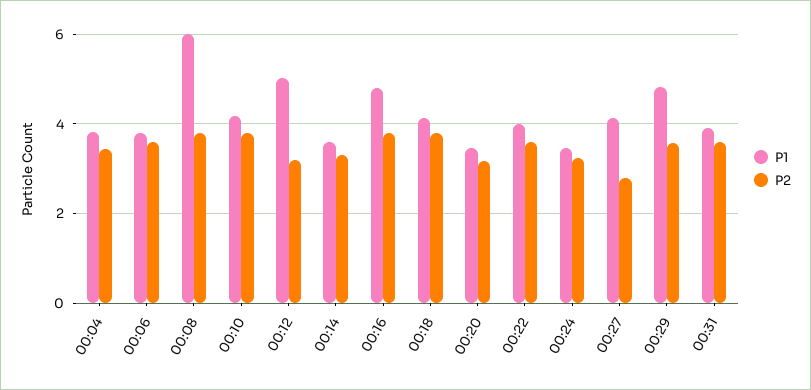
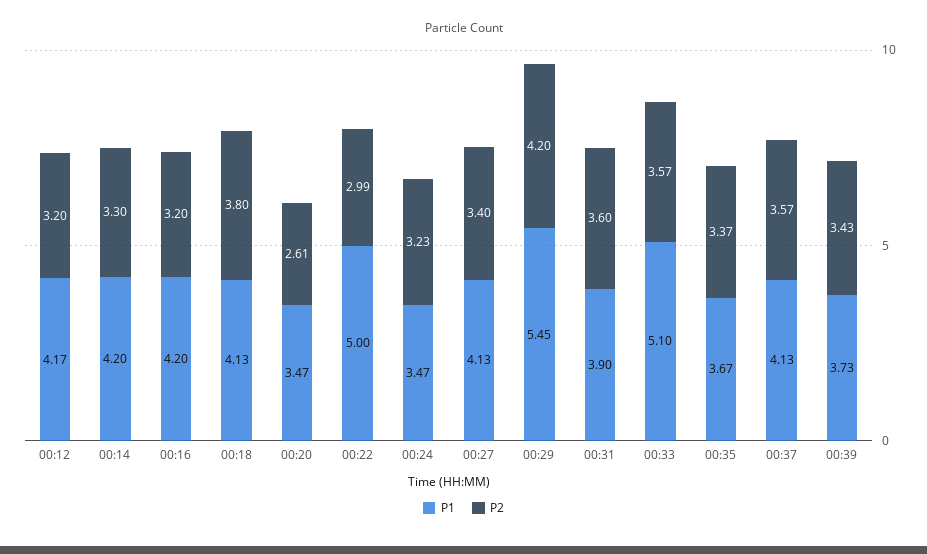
P1, 00:04: 3.8 -> none
P2, 00:04: 3.4 -> none
P1, 00:06: 3.8 -> none
P2, 00:06: 3.6 -> none
P1, 00:08: 6 -> none
P2, 00:08: 3.8 -> none
P1, 00:10: 4.2 -> none
P2, 00:10: 3.8 -> none
P1, 00:12: 5 -> 4.17
P1, 00:14: 3.6 -> 4.2
P1, 00:16: 4.8 -> 4.2
P2, 00:16: 3.8 -> 3.2
P2, 00:20: 3.2 -> 2.61
P1, 00:22: 4 -> 5
P2, 00:22: 3.6 -> 2.99
P2, 00:27: 2.8 -> 3.4
P1, 00:29: 4.8 -> 5.45
P2, 00:29: 3.6 -> 4.2
P1, 00:33: none -> 5.1
P2, 00:33: none -> 3.57
P1, 00:35: none -> 3.67
P2, 00:35: none -> 3.37
P1, 00:37: none -> 4.13
P2, 00:37: none -> 3.57
P1, 00:39: none -> 3.73
P2, 00:39: none -> 3.43

